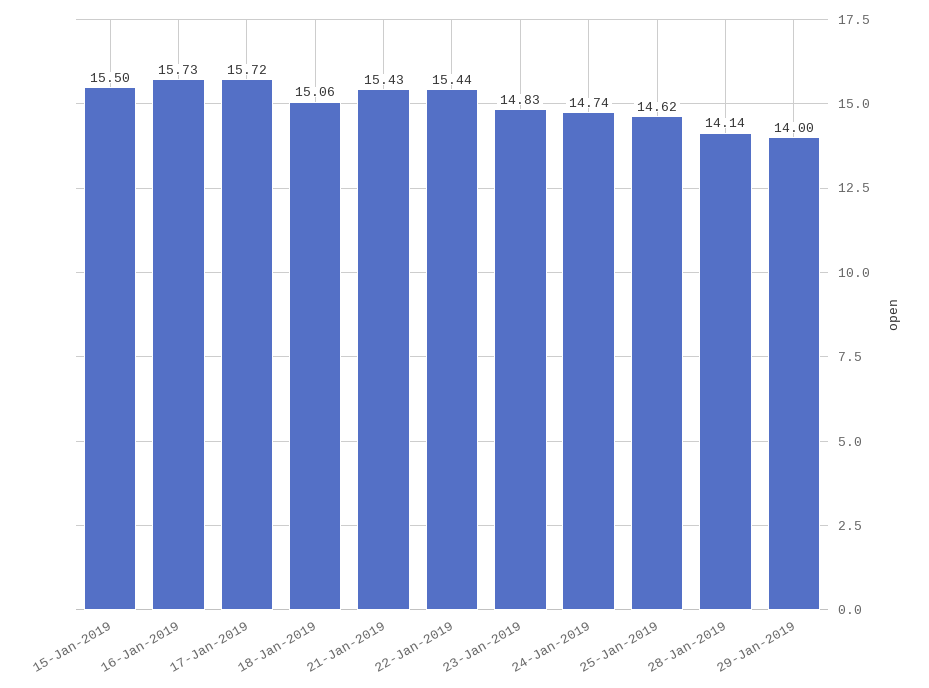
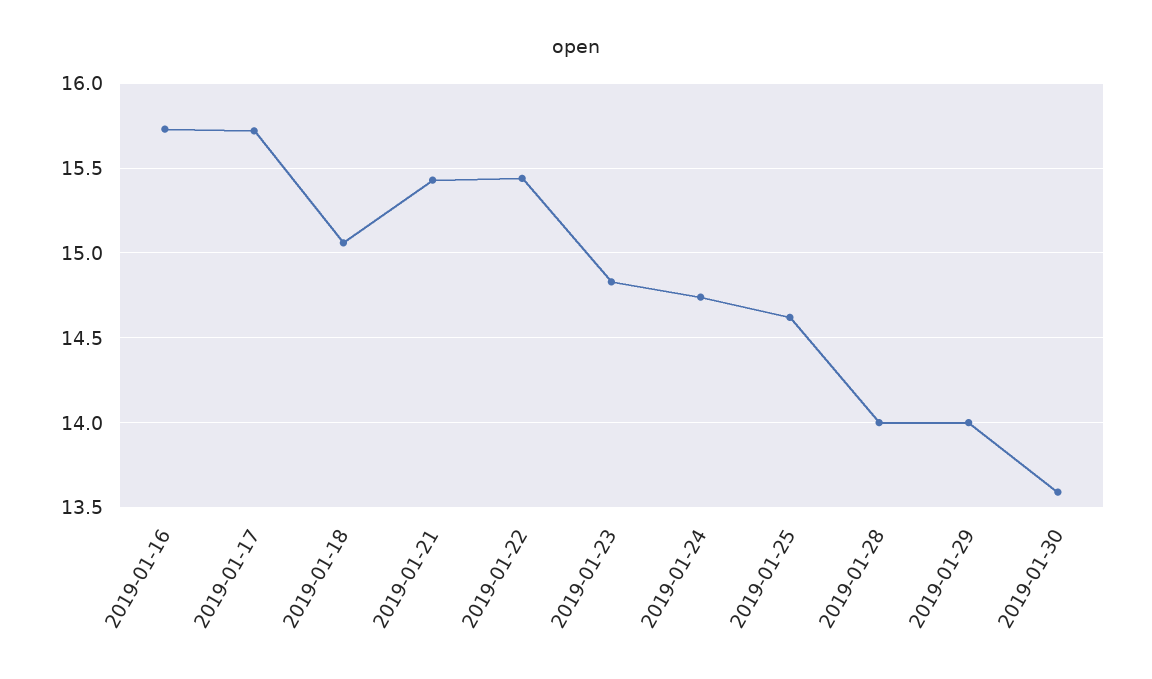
15-Jan-2019: 15.5 -> none
28-Jan-2019: 14.14 -> 14
2019-01-30: none -> 13.6

